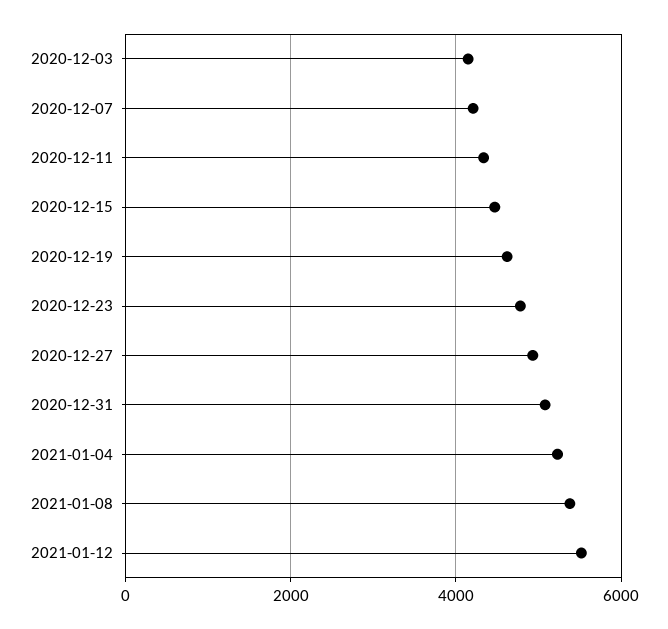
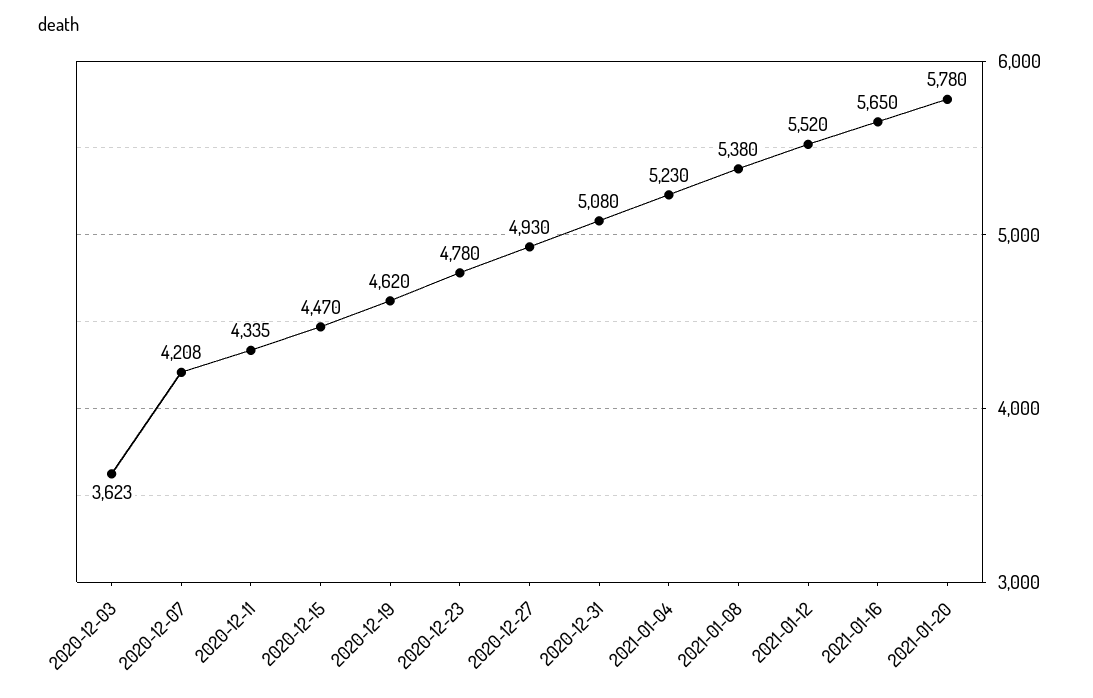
2020-12-03: 4200 -> 3623
2021-01-16: none -> 5650
2021-01-20: none -> 5780

